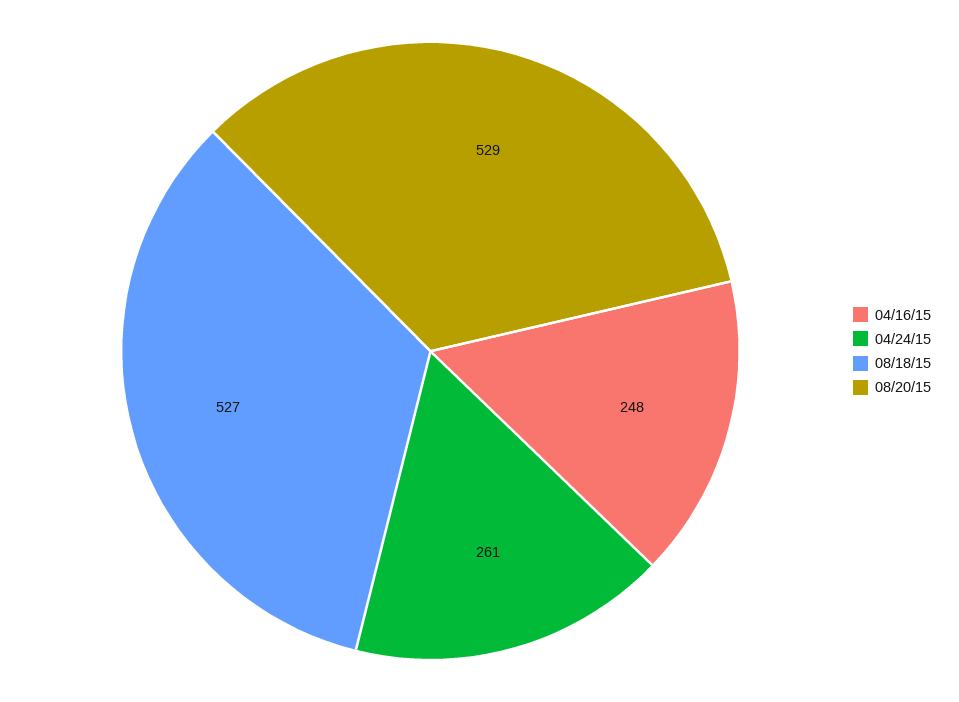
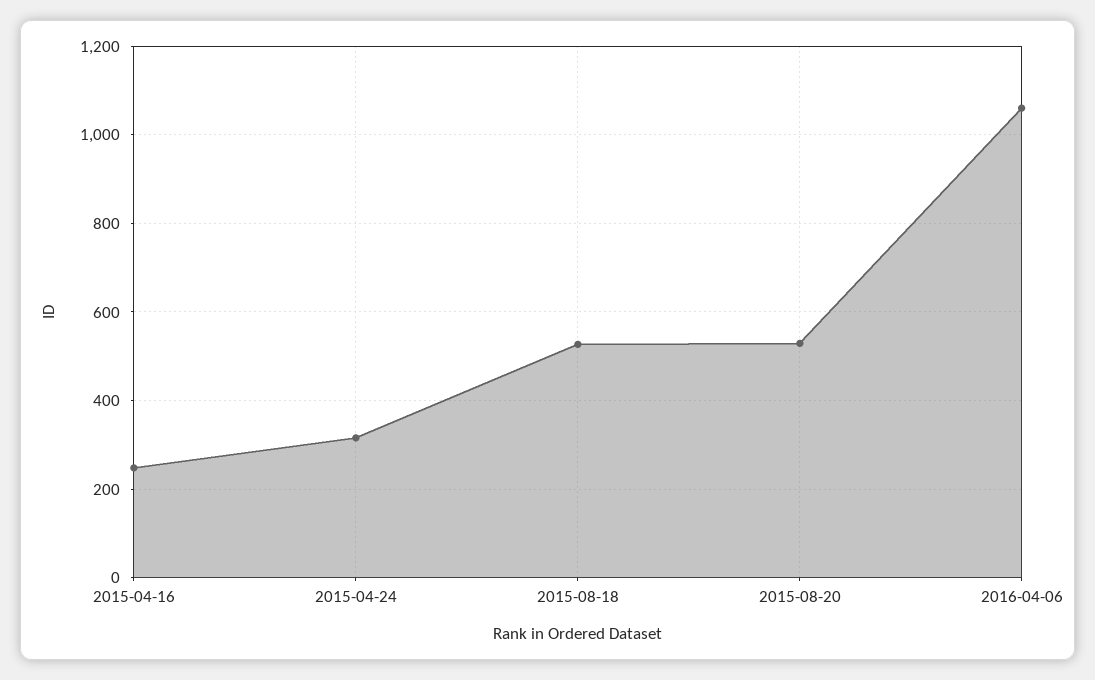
04/24/15: 261 -> 320
2016-04-06: none -> 1060

